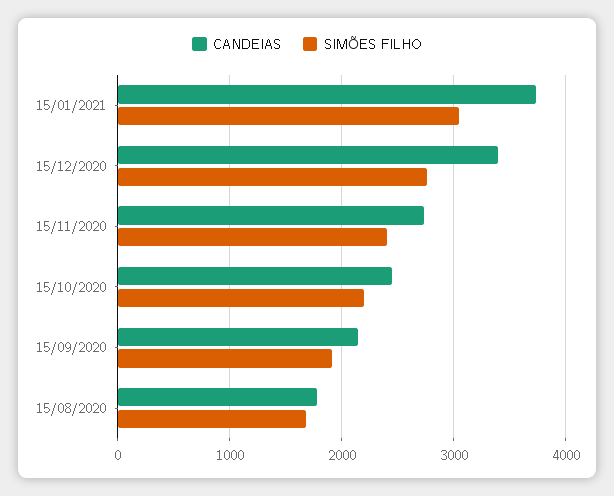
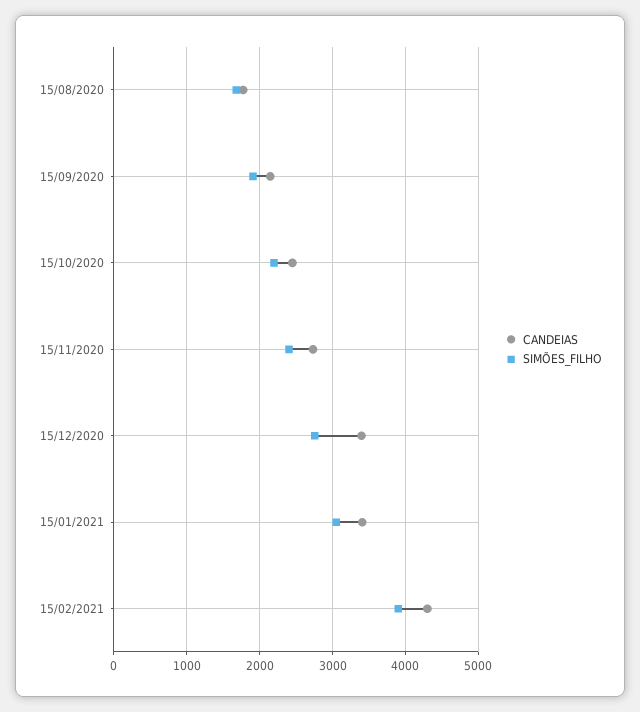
CANDEIAS, 15/01/2021: 3700 -> 3400
CANDEIAS, 15/02/2021: none -> 4300
SIMÕES FILHO, 15/02/2021: none -> 3900

